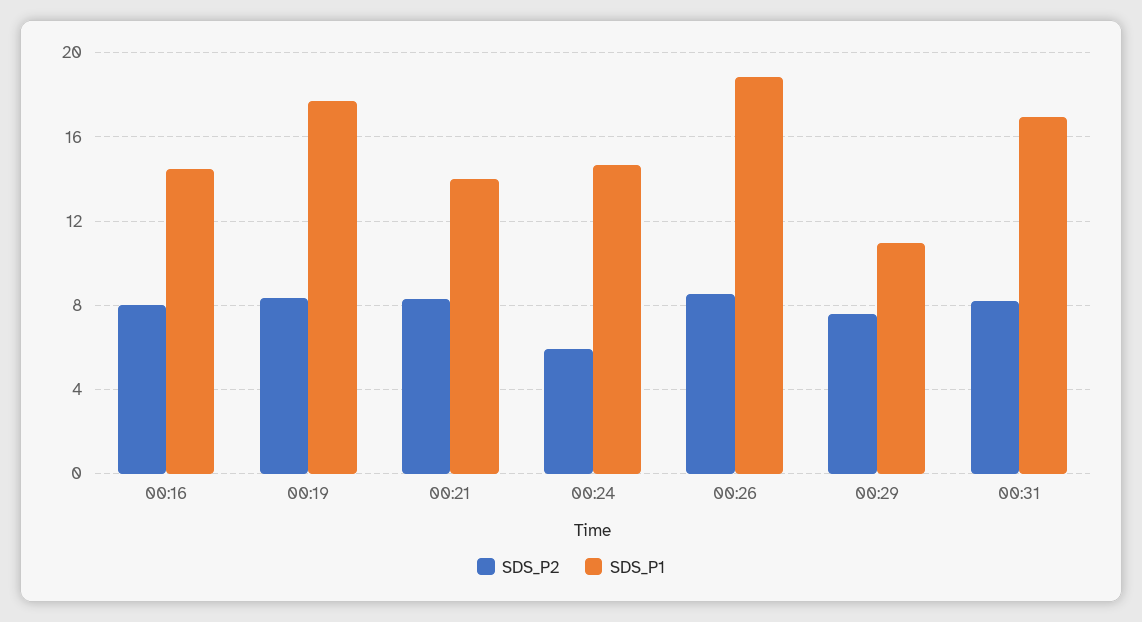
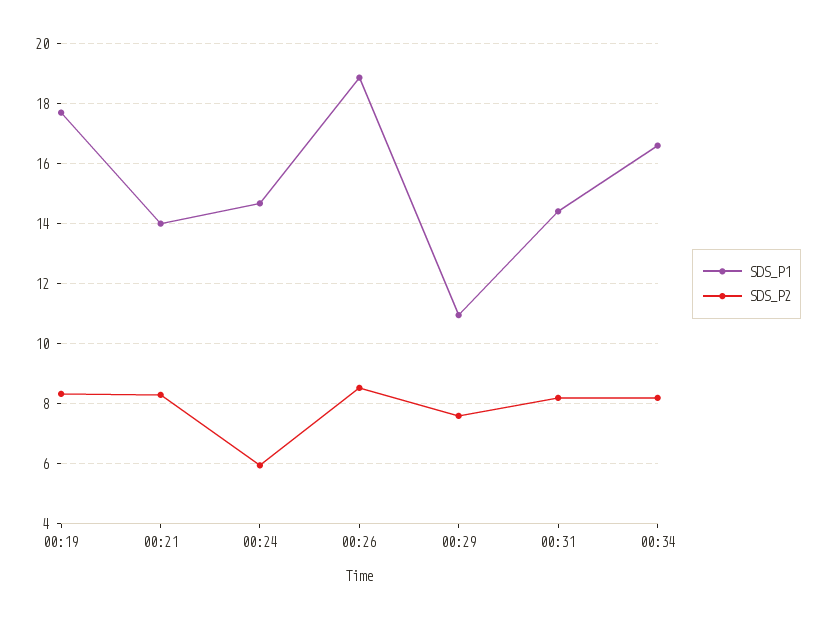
SDS_P2, 00:16: 8 -> none
SDS_P1, 00:16: 14.5 -> none
SDS_P1, 00:31: 17 -> 14.4
SDS_P1, 00:34: none -> 16.6
SDS_P2, 00:34: none -> 8.2

